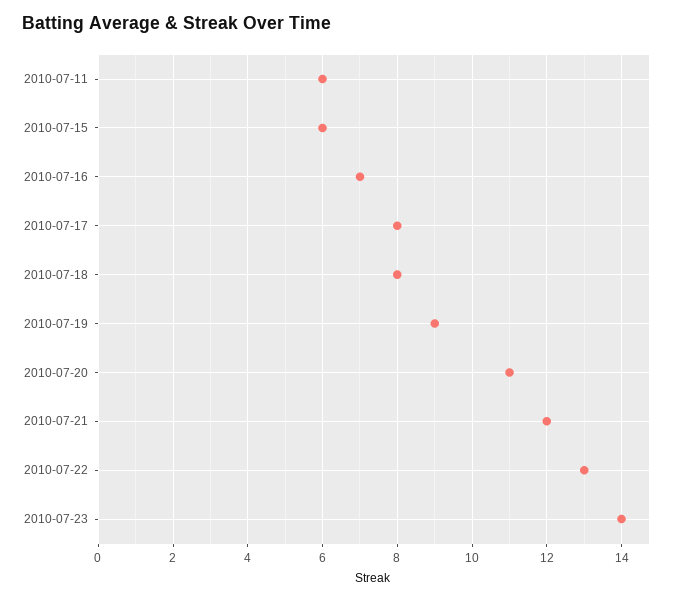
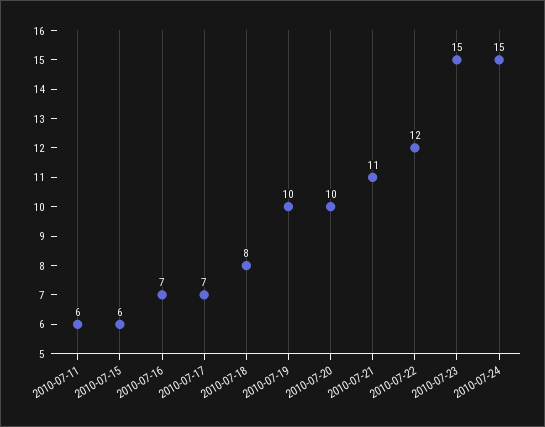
2010-07-17: 8 -> 7
2010-07-19: 9 -> 10
2010-07-20: 11 -> 10
2010-07-21: 12 -> 11
2010-07-22: 13 -> 12
2010-07-23: 14 -> 15
2010-07-24: none -> 15

